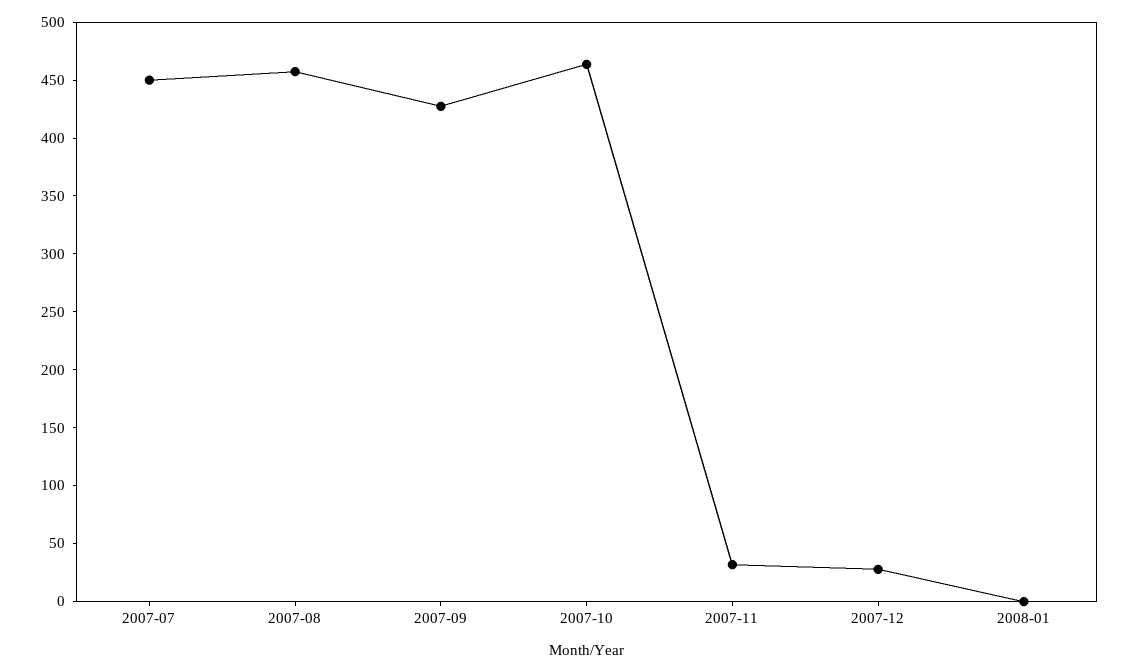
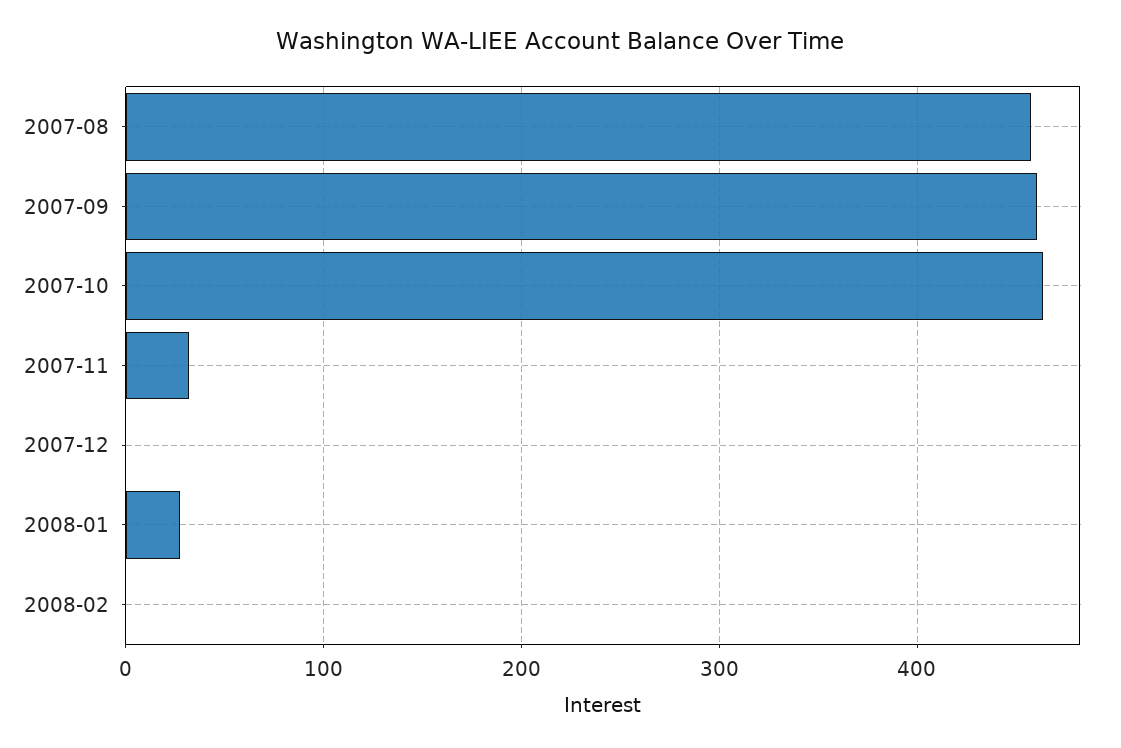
2007-07: 450 -> none
2007-09: 430 -> 460
2007-12: 30 -> 0
2008-01: 0 -> 30
2008-02: none -> 0

